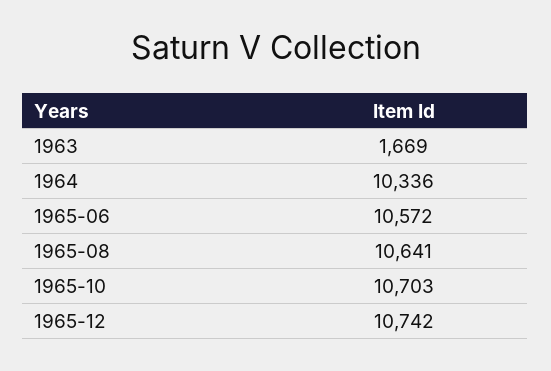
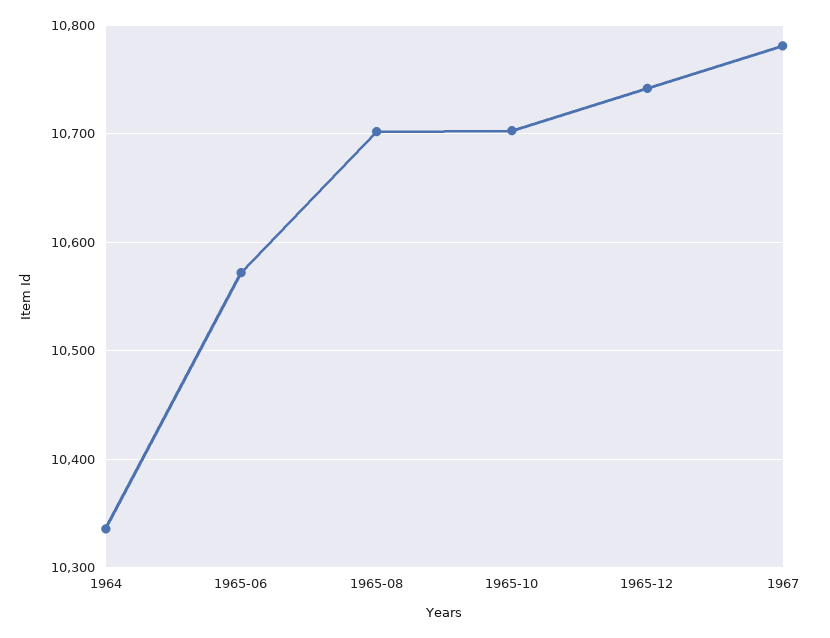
1963: 1669 -> none
1965-08: 10641 -> 10700
1967: none -> 10780

